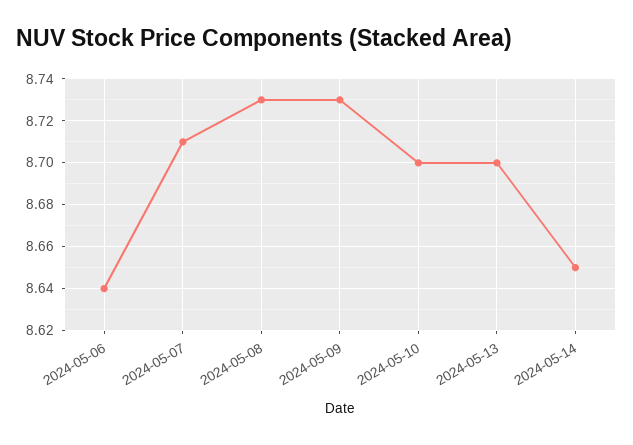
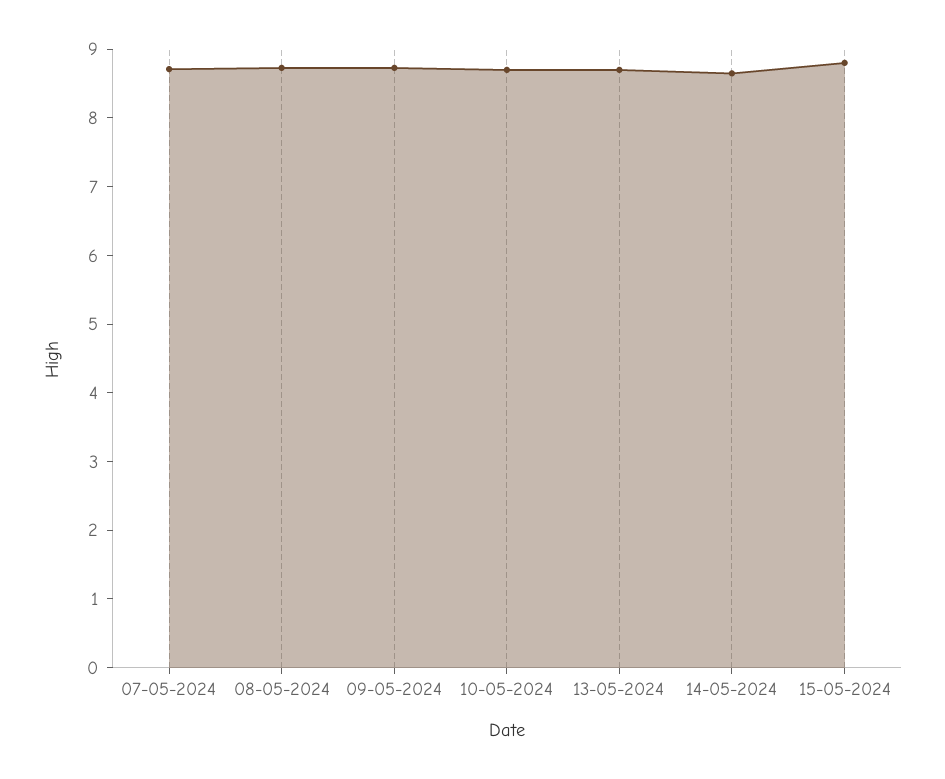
2024-05-06: 8.64 -> none
15-05-2024: none -> 8.8

